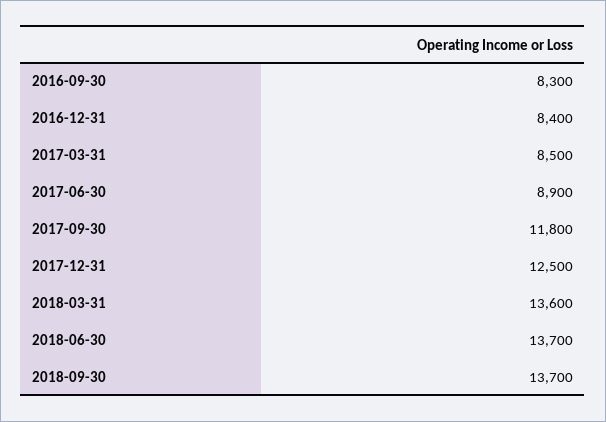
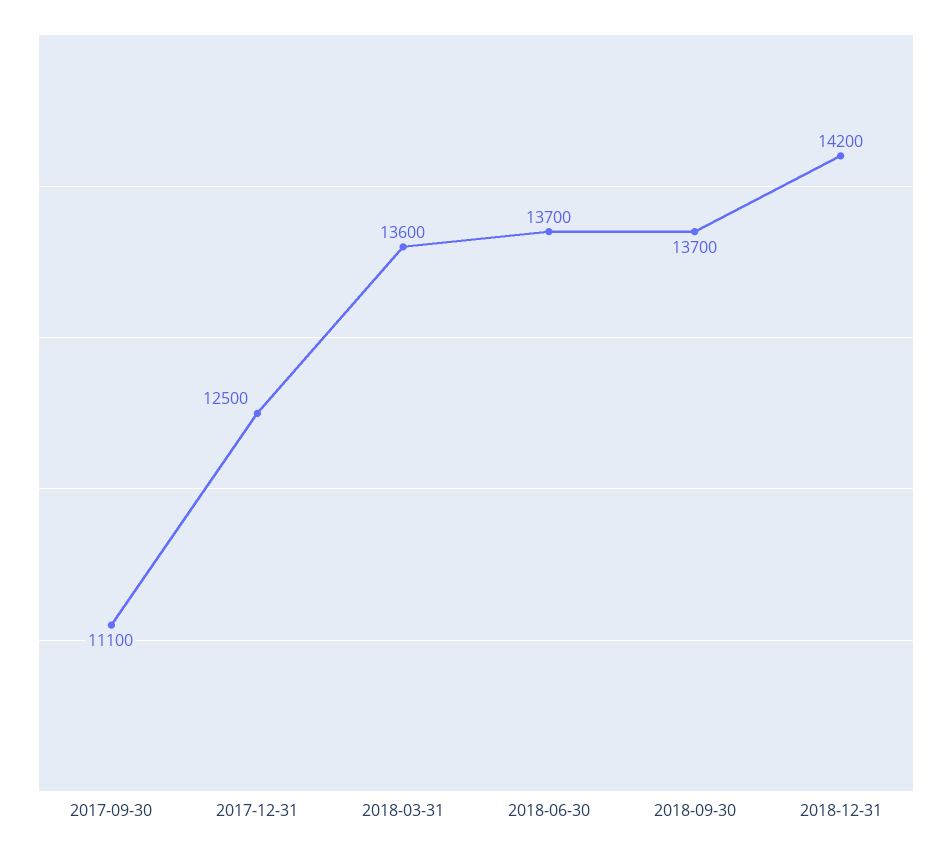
2016-09-30: 8300 -> none
2016-12-31: 8400 -> none
2017-03-31: 8500 -> none
2017-06-30: 8900 -> none
2017-09-30: 11800 -> 11100
2018-12-31: none -> 14200

